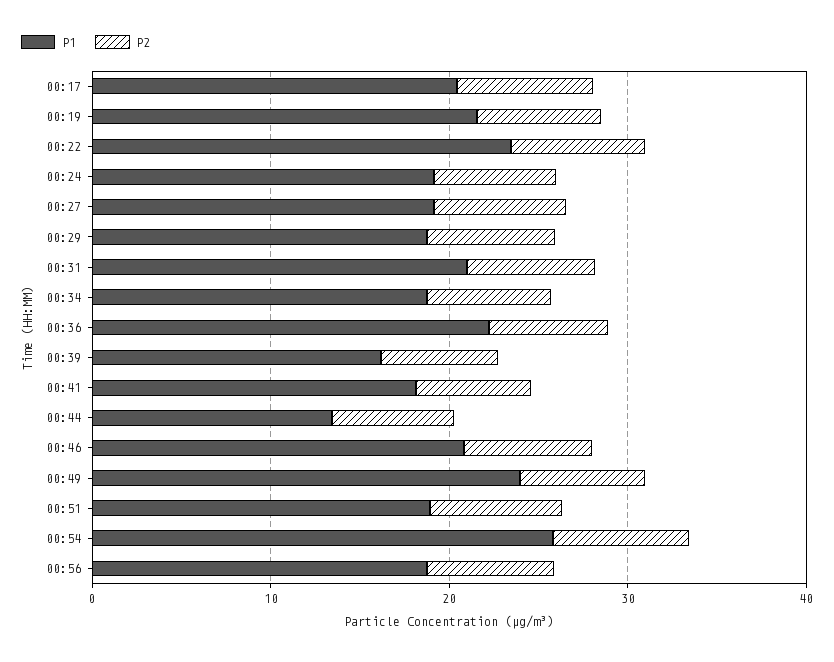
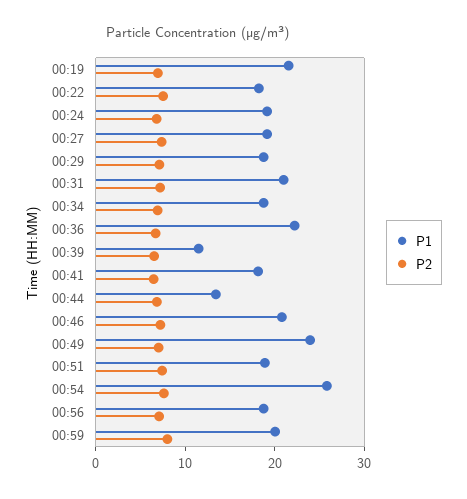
P1, 00:17: 20 -> none
P2, 00:17: 8 -> none
P1, 00:22: 24 -> 18
P1, 00:39: 16 -> 12
P1, 00:59: none -> 20
P2, 00:59: none -> 8

